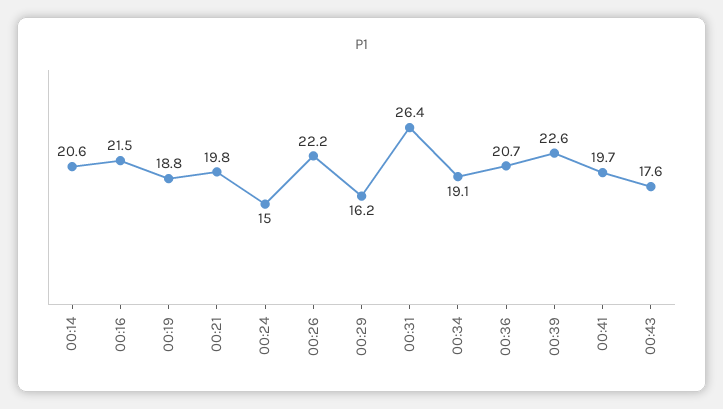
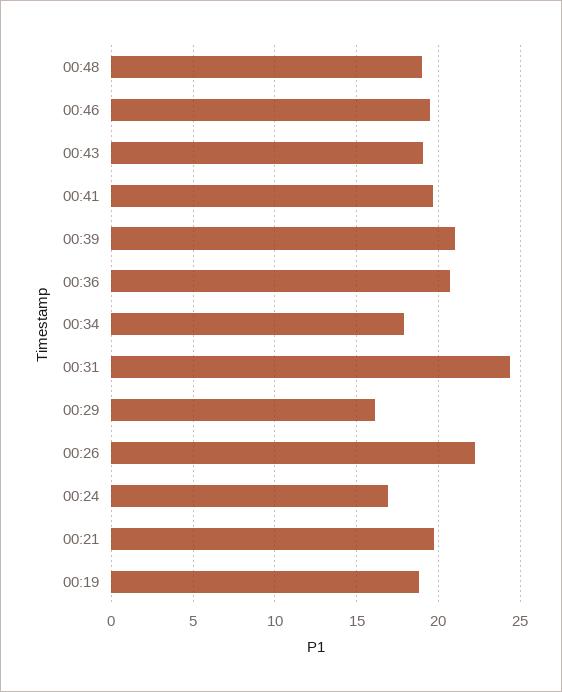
00:14: 20.6 -> none
00:16: 21.5 -> none
00:24: 15 -> 17
00:31: 26.4 -> 24.5
00:34: 19.1 -> 18
00:39: 22.6 -> 21
00:43: 17.6 -> 19
00:48: none -> 19
00:46: none -> 19.5

